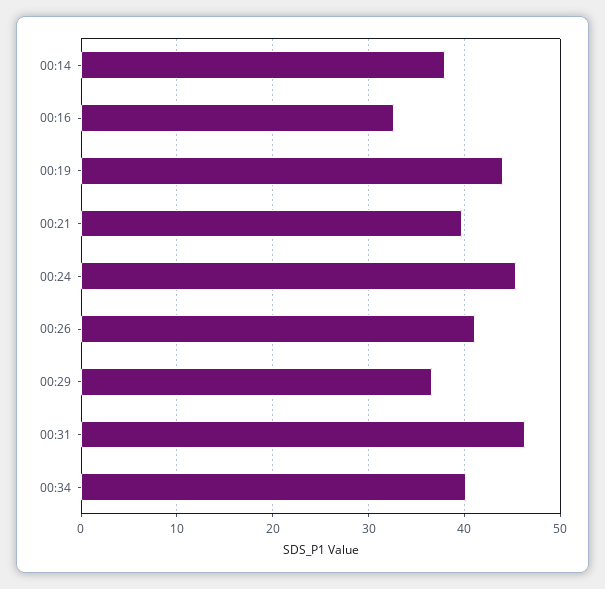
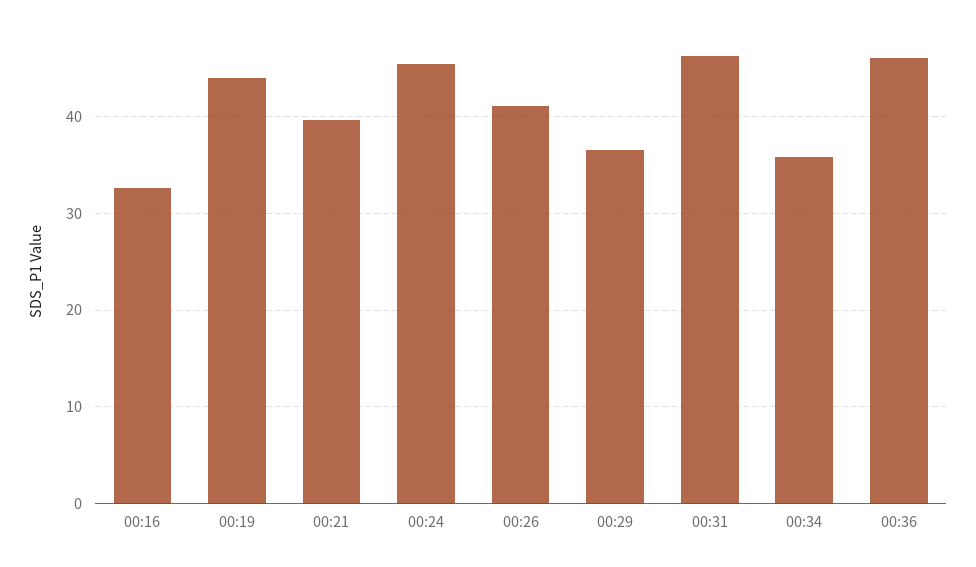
00:14: 38 -> none
00:34: 40 -> 36
00:36: none -> 46

